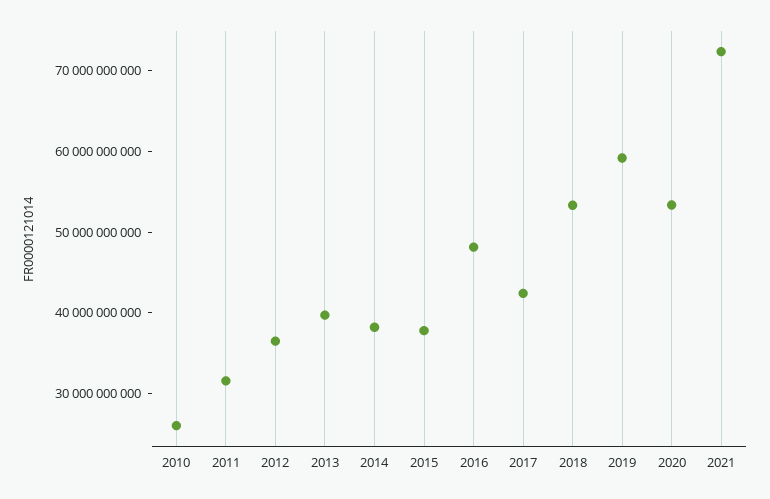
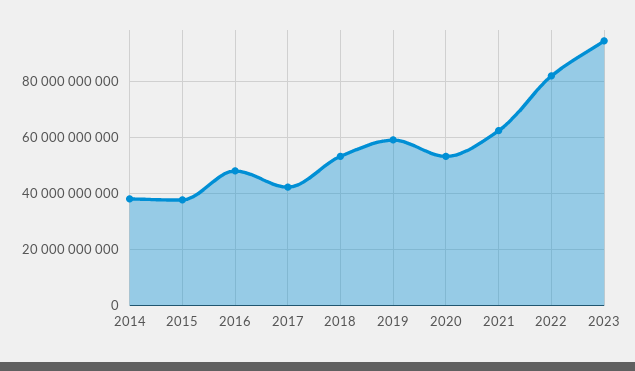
2010: 26000000000 -> none
2011: 32000000000 -> none
2012: 36000000000 -> none
2013: 40000000000 -> none
2021: 72000000000 -> 62500000000
2022: none -> 82500000000
2023: none -> 95000000000

